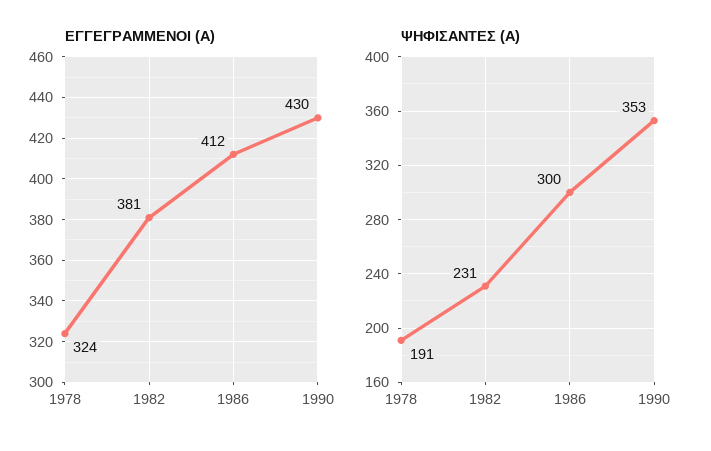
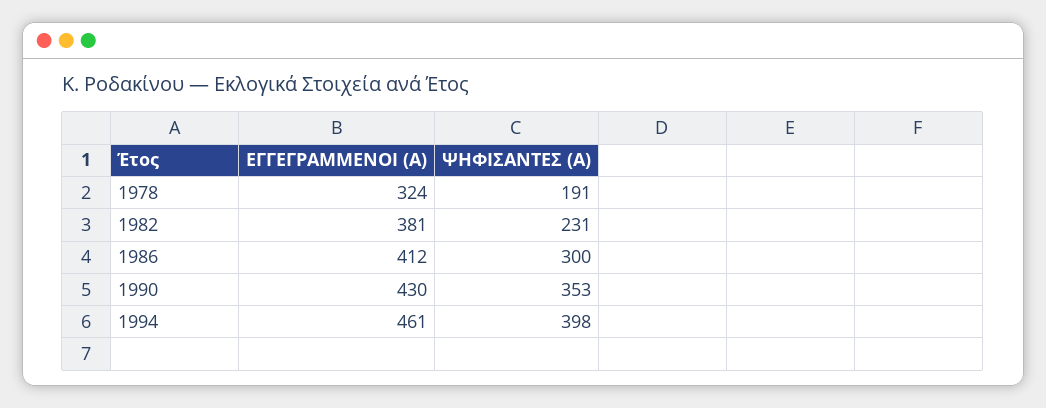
ΕΓΓΕΓΡΑΜΜΕΝΟΙ (Α), 1994: none -> 461
ΨΗΦΙΣΑΝΤΕΣ (Α), 1994: none -> 398

